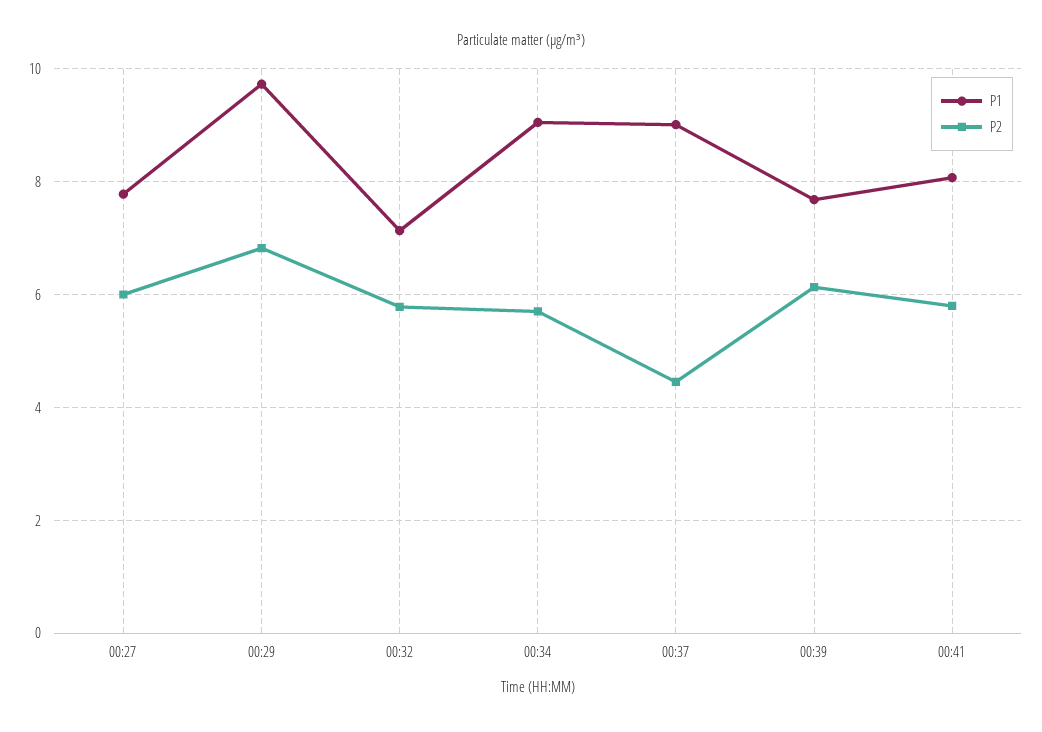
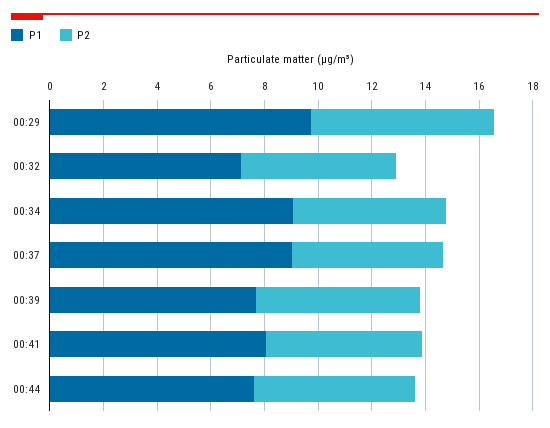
P1, 00:27: 7.8 -> none
P2, 00:27: 6 -> none
P2, 00:37: 4.4 -> 5.5
P1, 00:44: none -> 7.5
P2, 00:44: none -> 6

